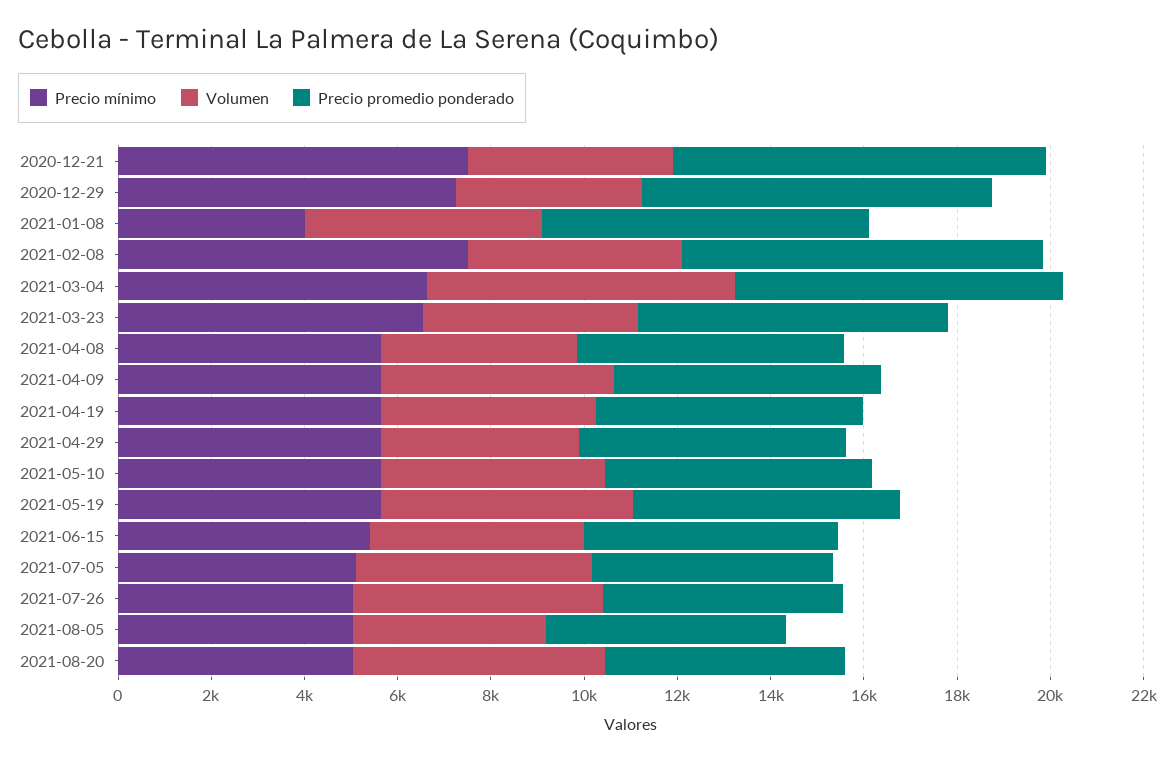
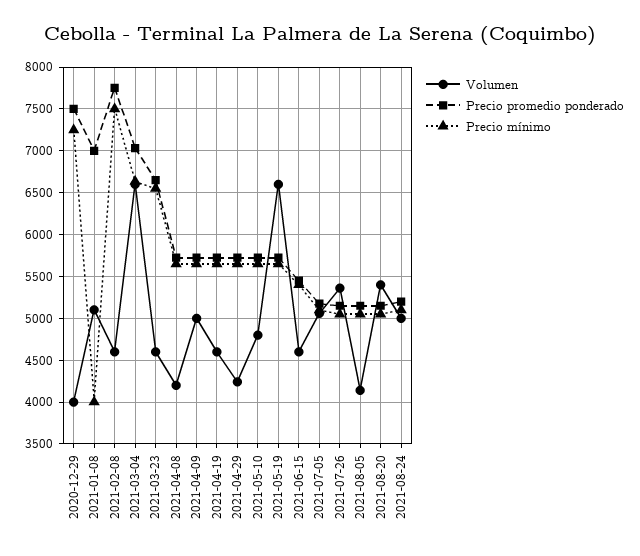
Precio mínimo, 2020-12-21: 7500 -> none
Volumen, 2020-12-21: 4500 -> none
Precio promedio ponderado, 2020-12-21: 8000 -> none
Volumen, 2021-05-19: 5500 -> 6600
Volumen, 2021-08-24: none -> 5000
Precio promedio ponderado, 2021-08-24: none -> 5200
Precio mínimo, 2021-08-24: none -> 5100

